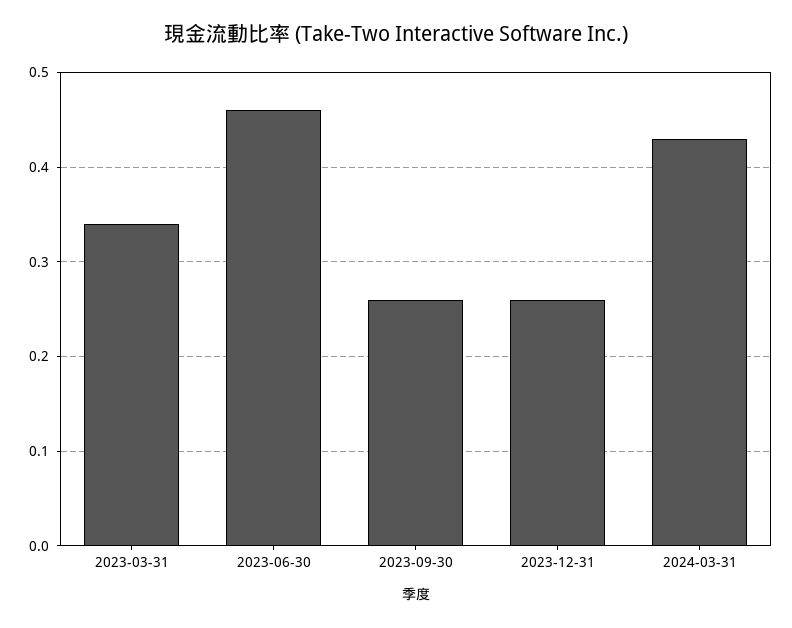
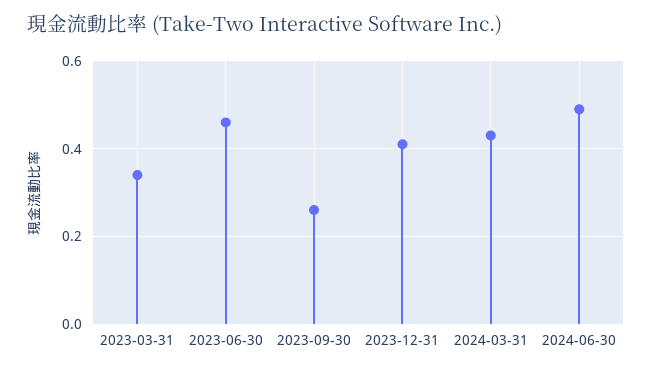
2023-12-31: 0.26 -> 0.4
2024-06-30: none -> 0.5

